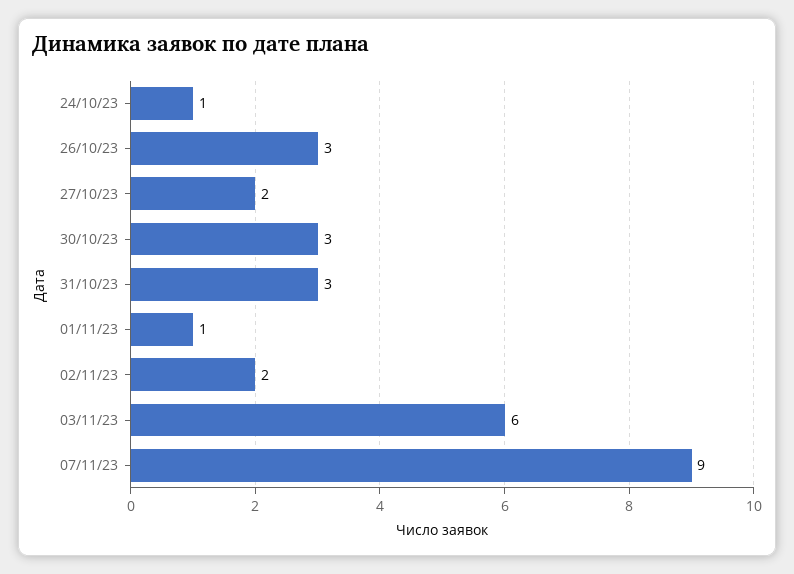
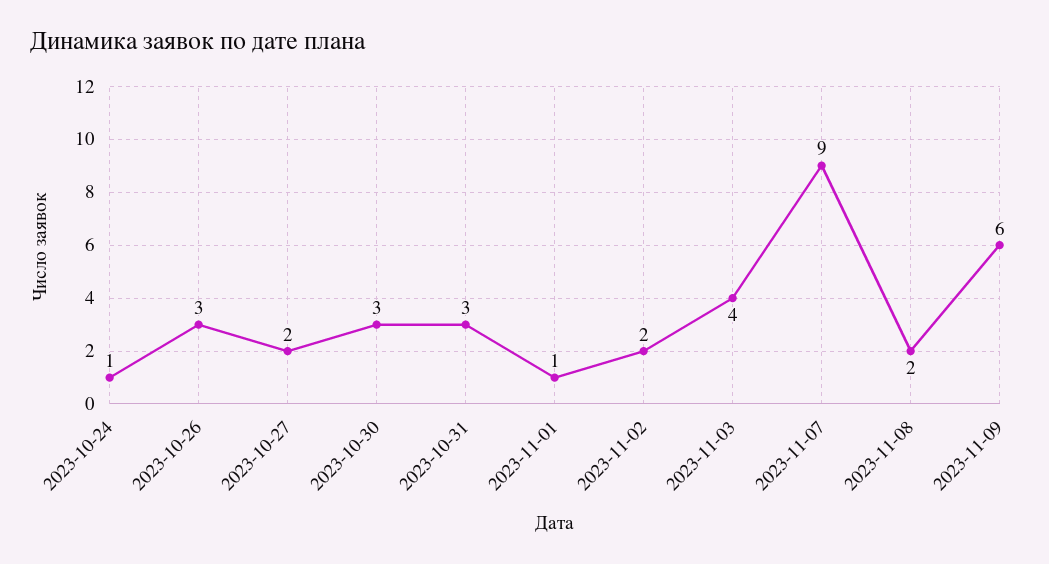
03/11/23: 6 -> 4
2023-11-08: none -> 2
2023-11-09: none -> 6

